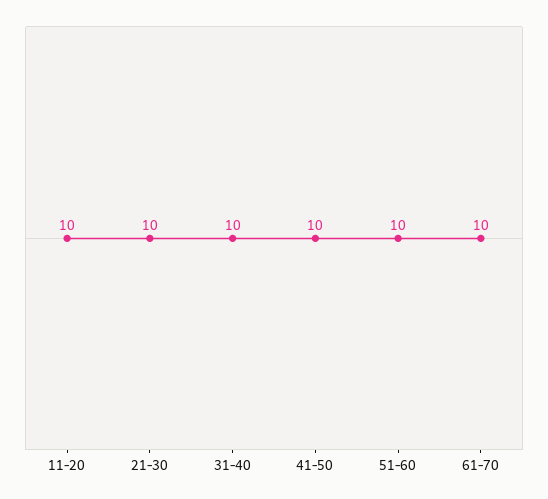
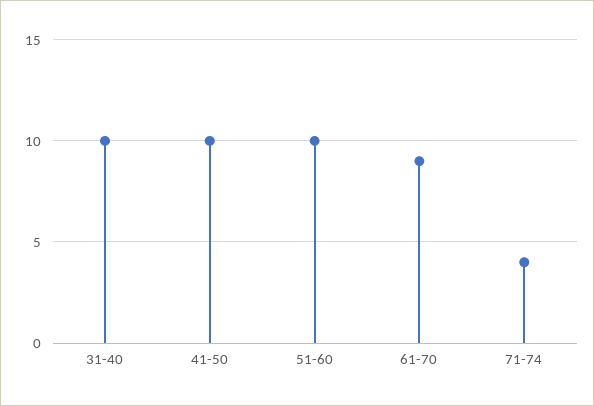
11-20: 10 -> none
21-30: 10 -> none
61-70: 10 -> 9
71-74: none -> 4

